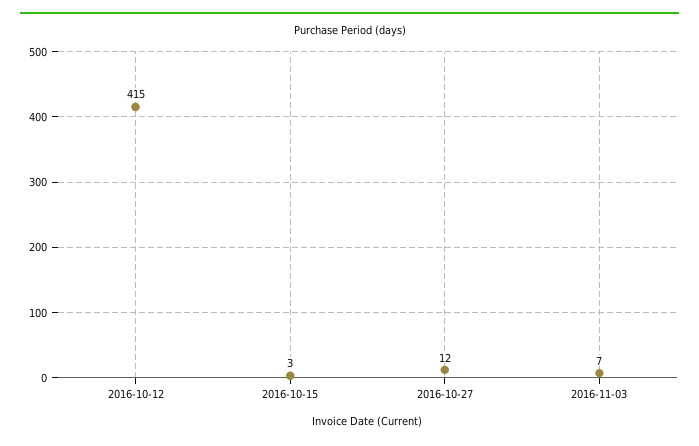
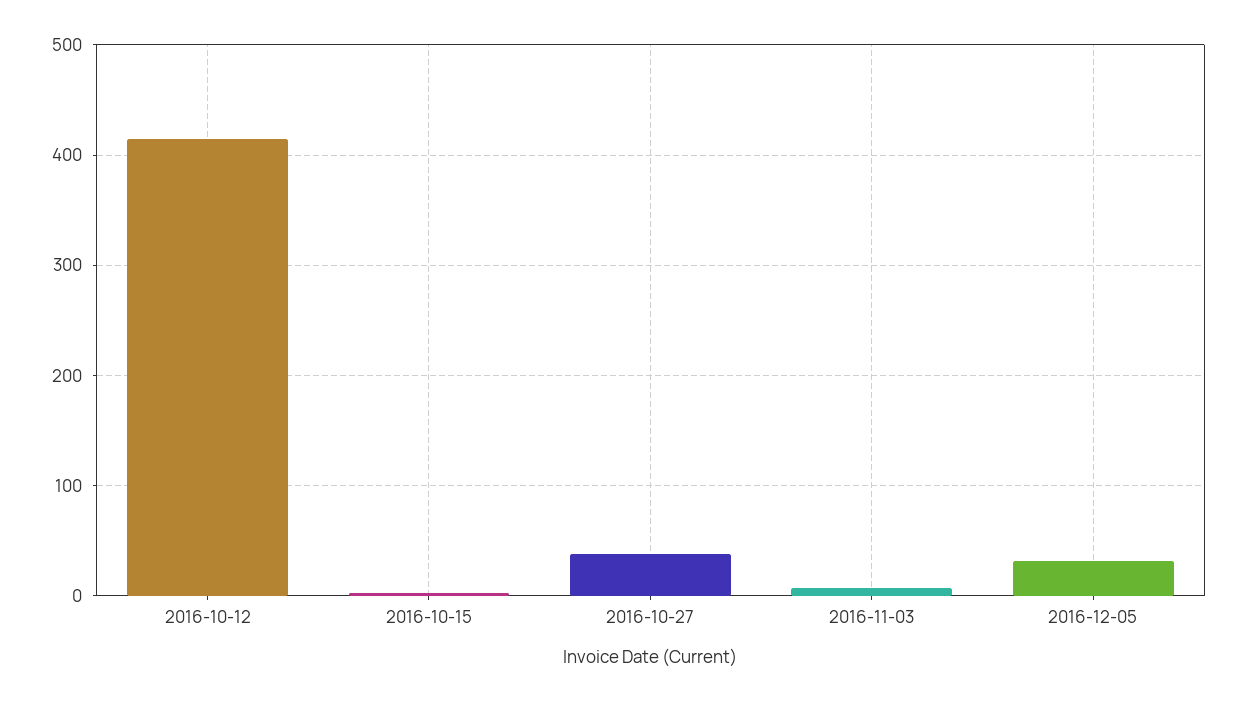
2016-10-27: 12 -> 40
2016-12-05: none -> 30

